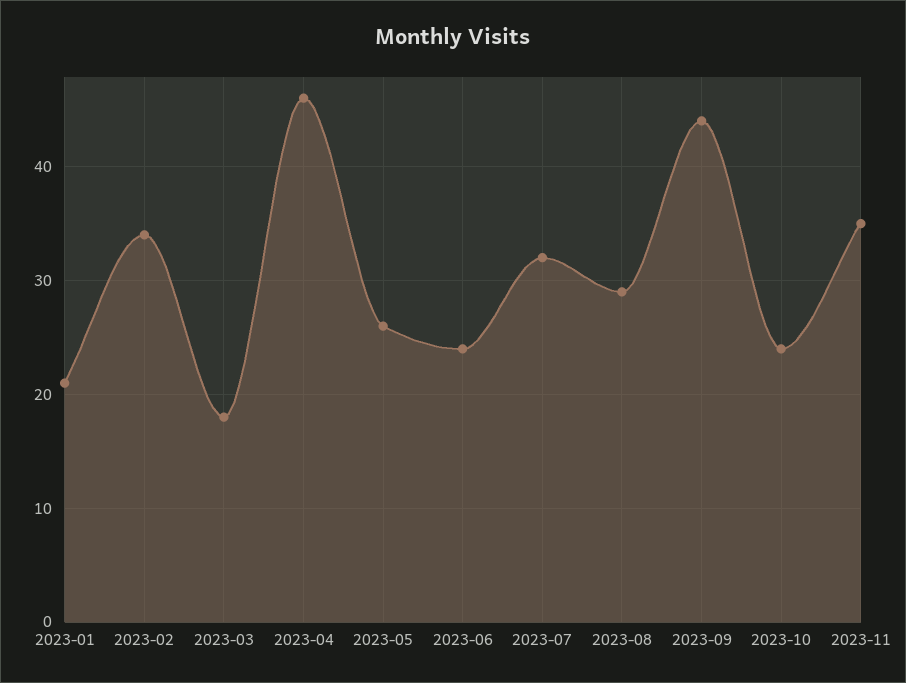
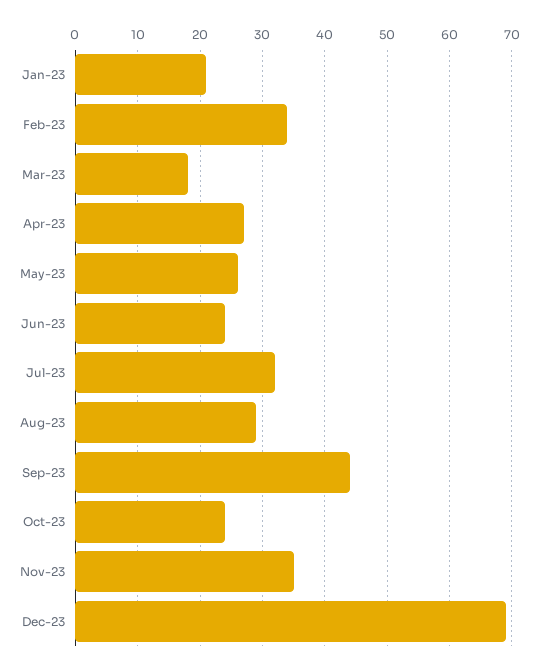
2023-04: 46 -> 27
Dec-23: none -> 69

